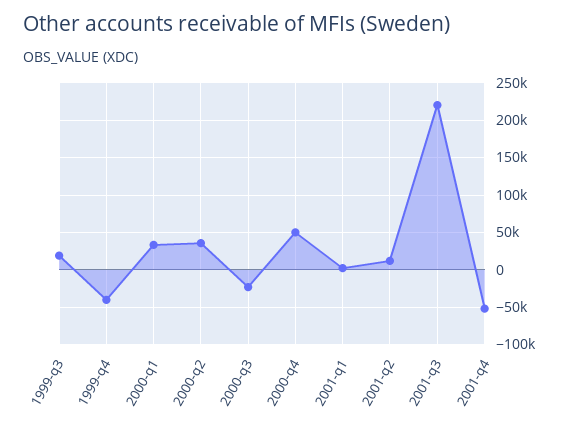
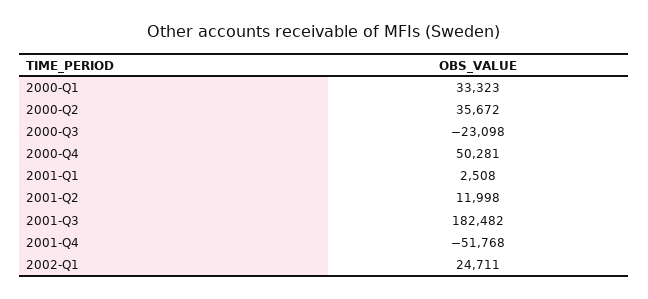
1999-q3: 20000 -> none
1999-q4: -40000 -> none
2001-q3: 220000 -> 182482
2002-Q1: none -> 24711

